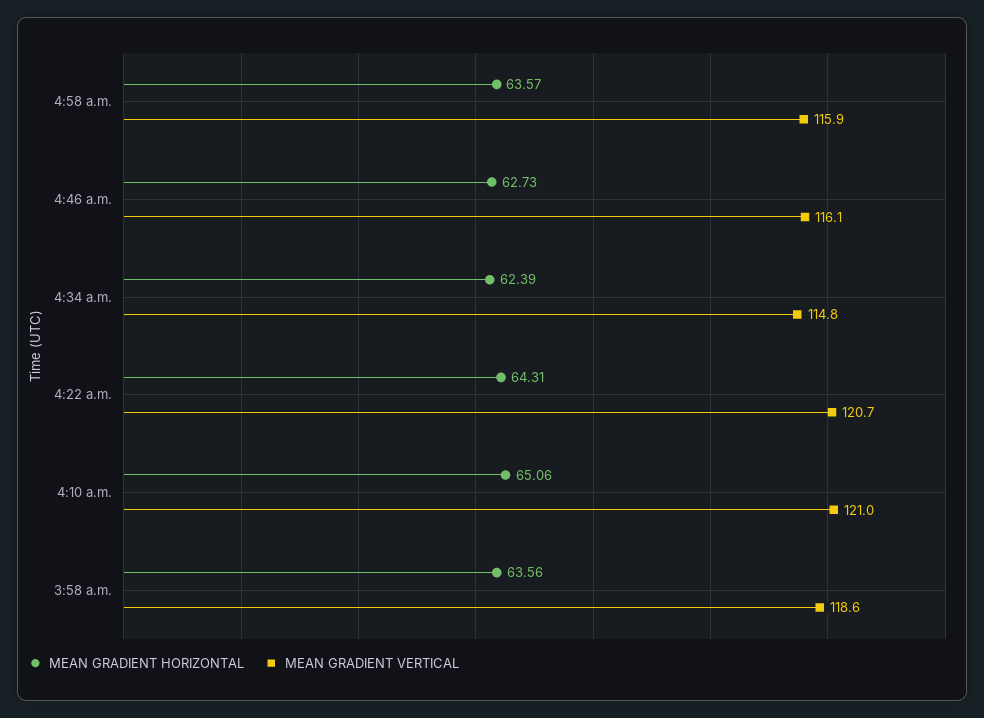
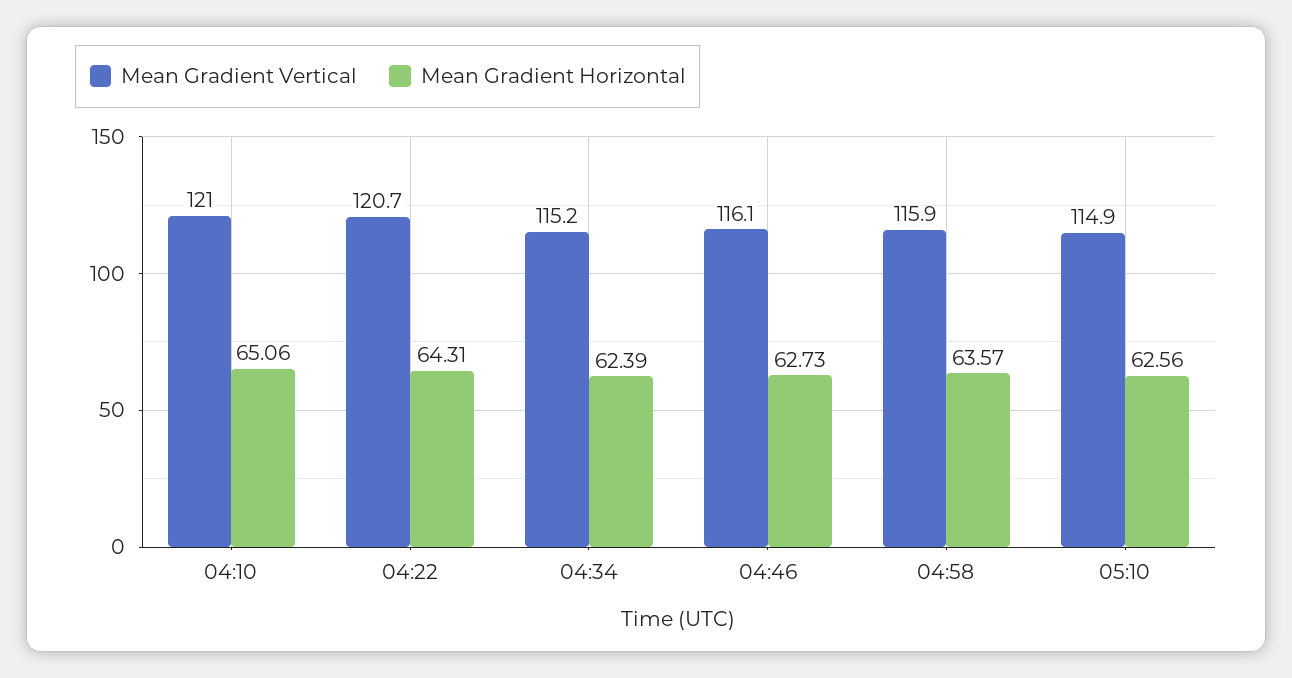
MEAN GRADIENT VERTICAL, 4:34 a.m.: 114.8 -> 115.2
MEAN GRADIENT HORIZONTAL, 3:58 a.m.: 63.56 -> none
MEAN GRADIENT VERTICAL, 3:58 a.m.: 118.6 -> none
MEAN GRADIENT VERTICAL, 05:10: none -> 114.9
MEAN GRADIENT HORIZONTAL, 05:10: none -> 62.56

